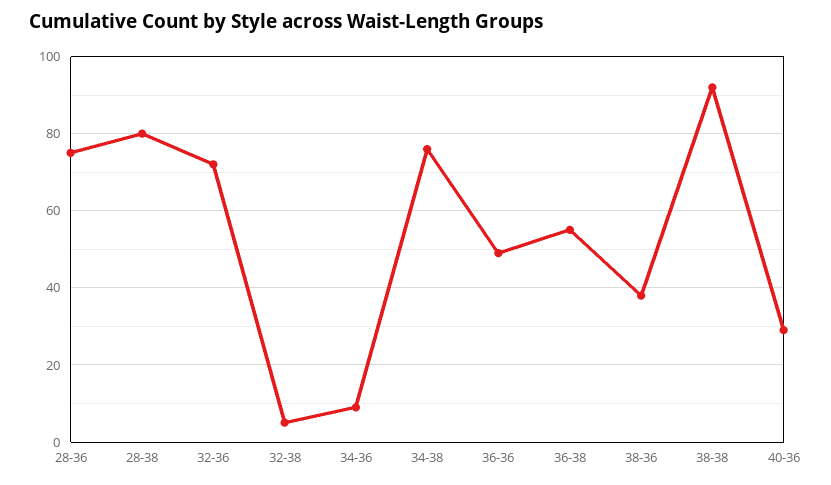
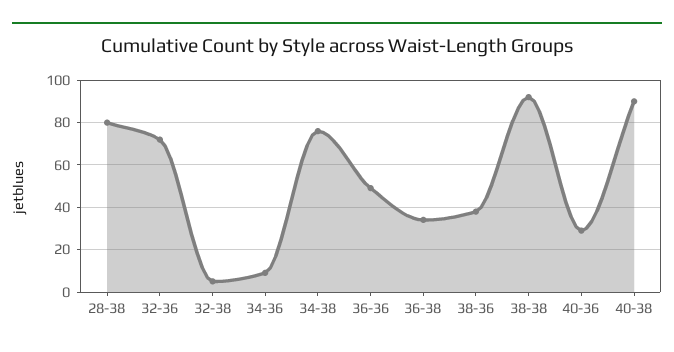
28-36: 75 -> none
36-38: 55 -> 35
40-38: none -> 90

